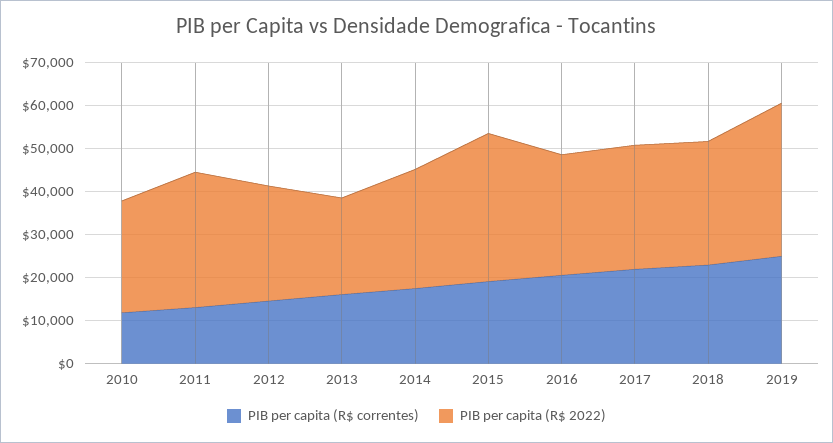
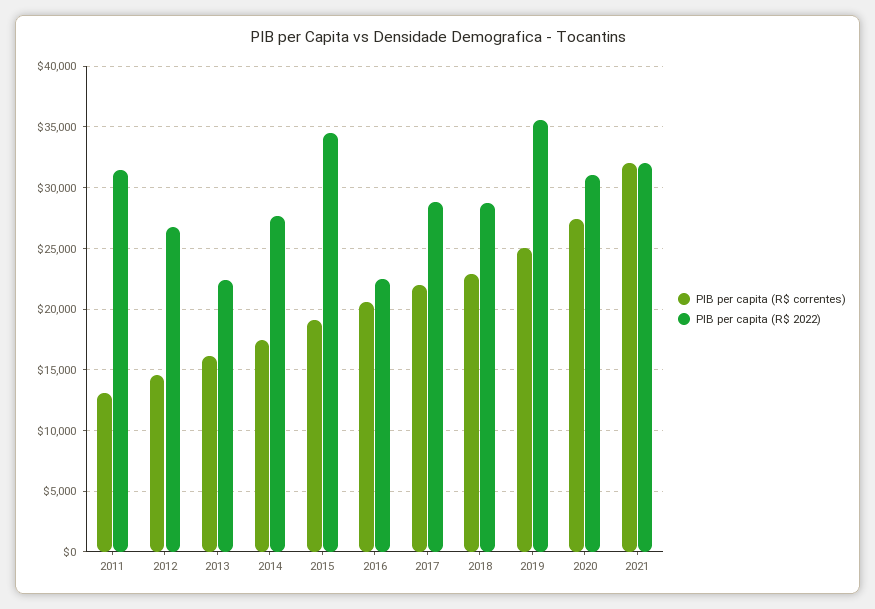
PIB per capita (R$ correntes), 2010: 12000 -> none
PIB per capita (R$ 2022), 2010: 26000 -> none
PIB per capita (R$ 2022), 2016: 28000 -> 22500
PIB per capita (R$ correntes), 2020: none -> 27500
PIB per capita (R$ 2022), 2020: none -> 31000
PIB per capita (R$ correntes), 2021: none -> 32000
PIB per capita (R$ 2022), 2021: none -> 32000

